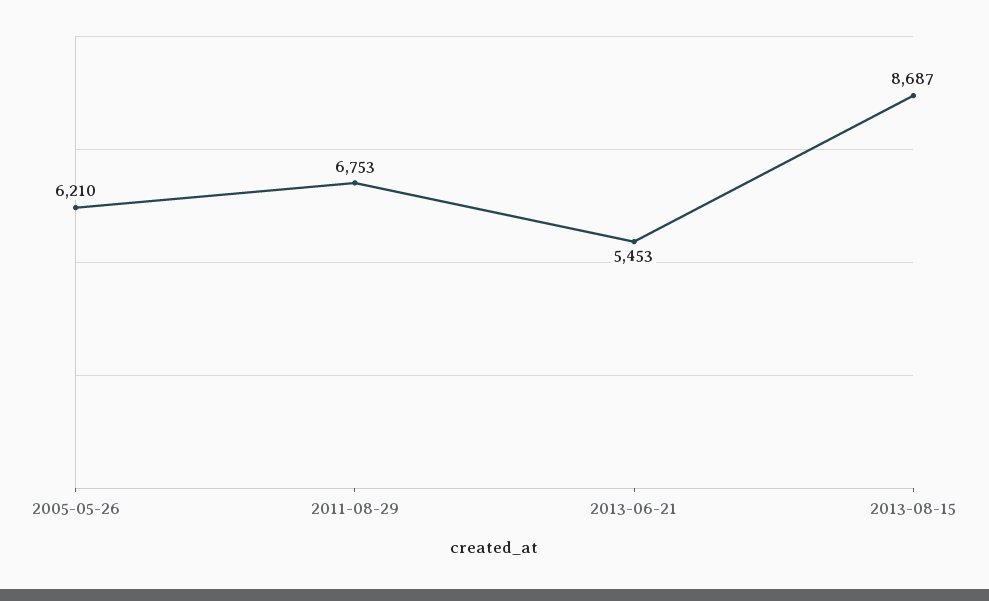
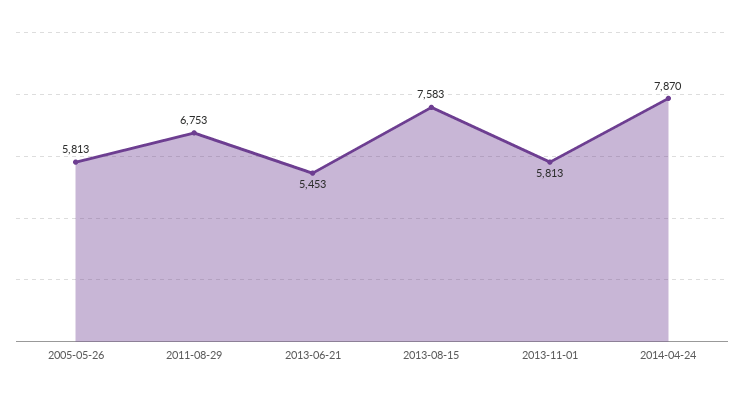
2005-05-26: 6210 -> 5813
2013-08-15: 8687 -> 7583
2013-11-01: none -> 5813
2014-04-24: none -> 7870

